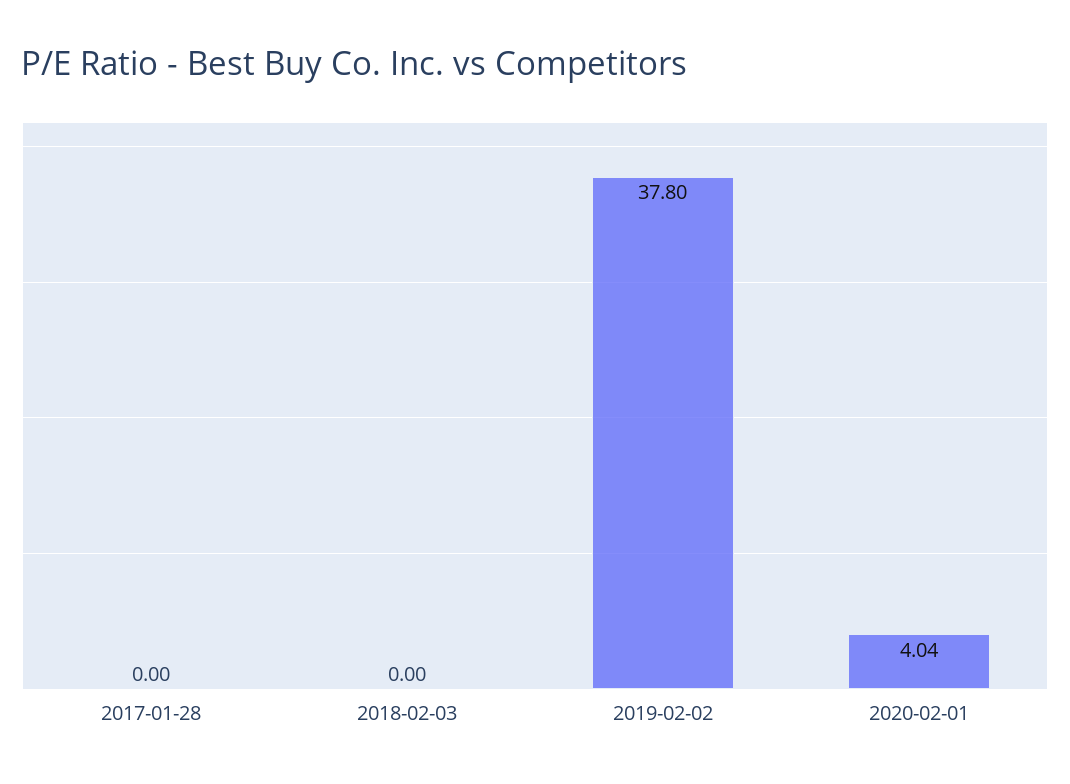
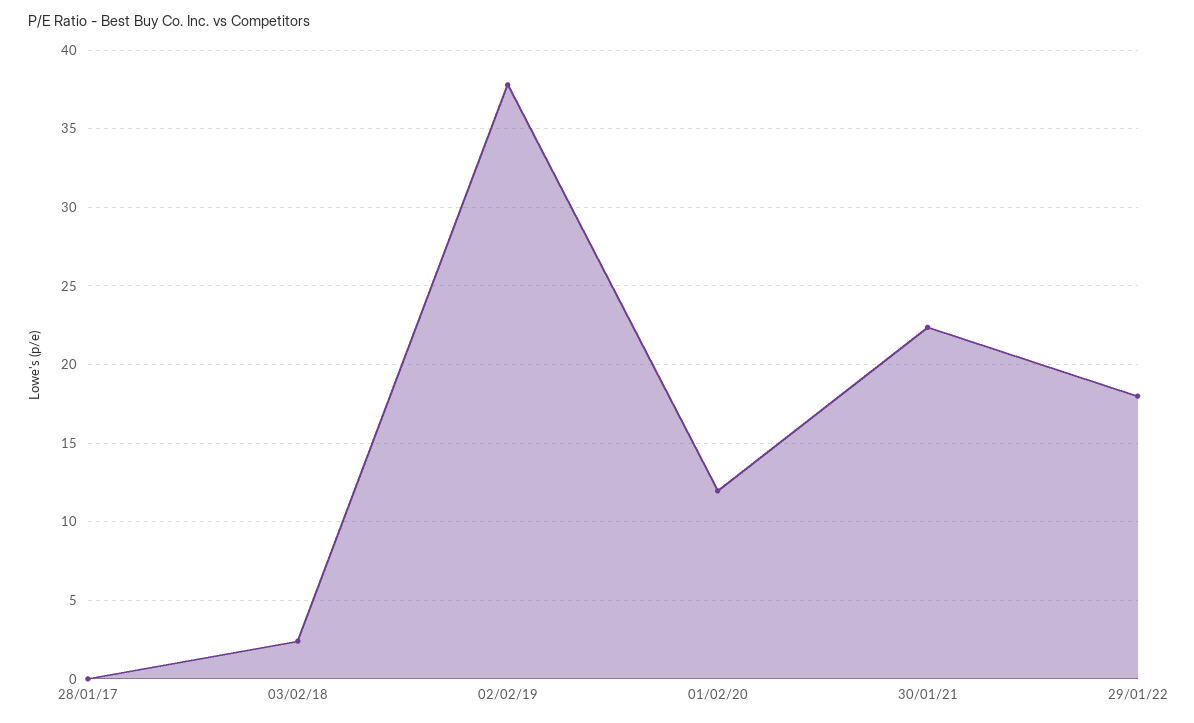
2018-02-03: 0 -> 2.5
2020-02-01: 4.04 -> 12
30/01/21: none -> 22.5
29/01/22: none -> 18

